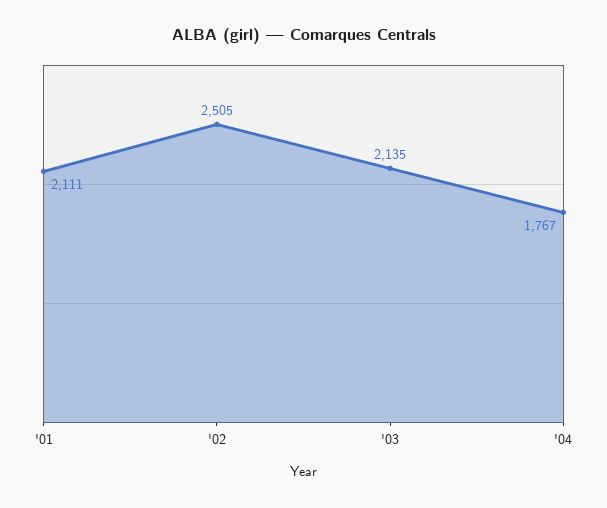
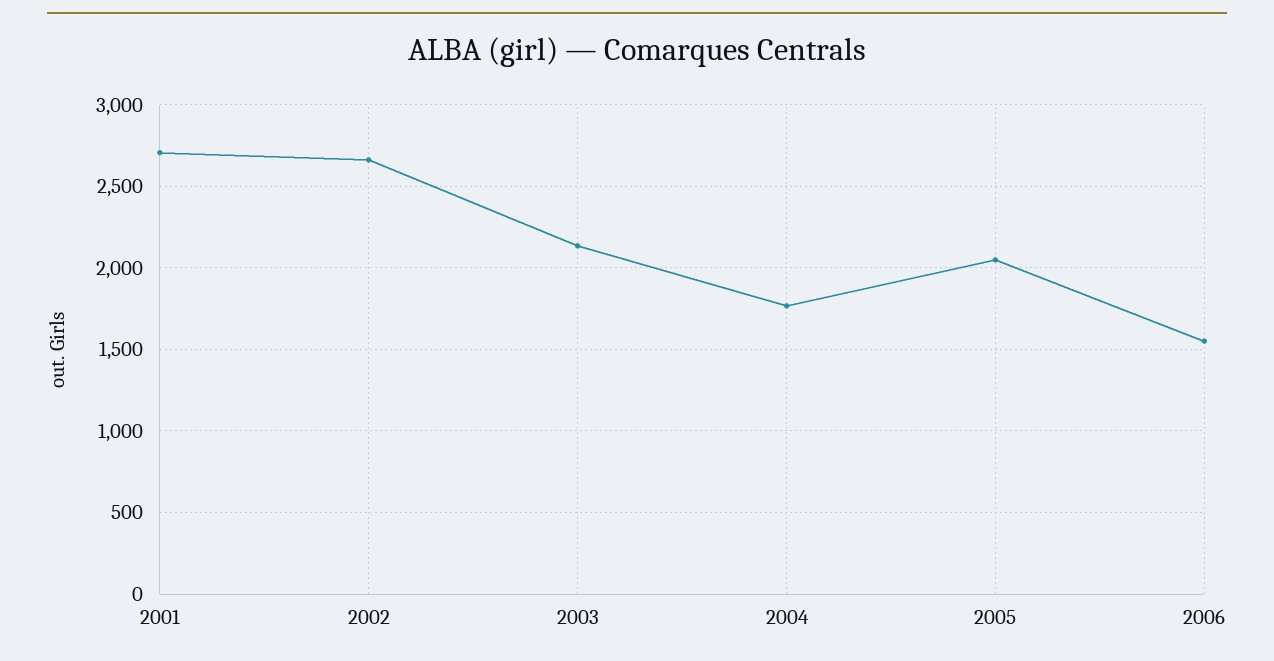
'01: 2111 -> 2700
'02: 2505 -> 2650
2005: none -> 2050
2006: none -> 1550

